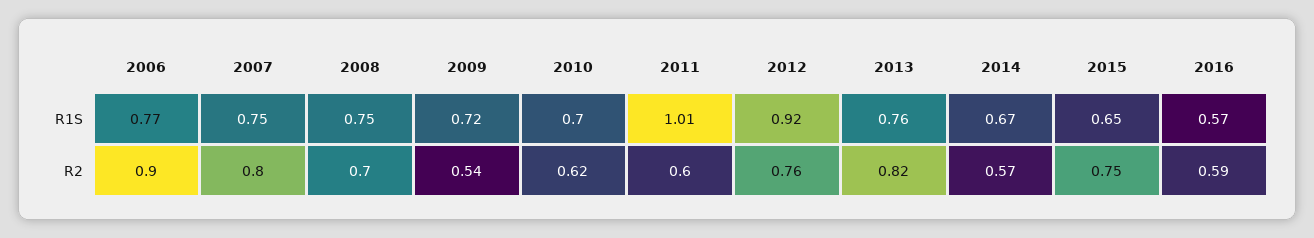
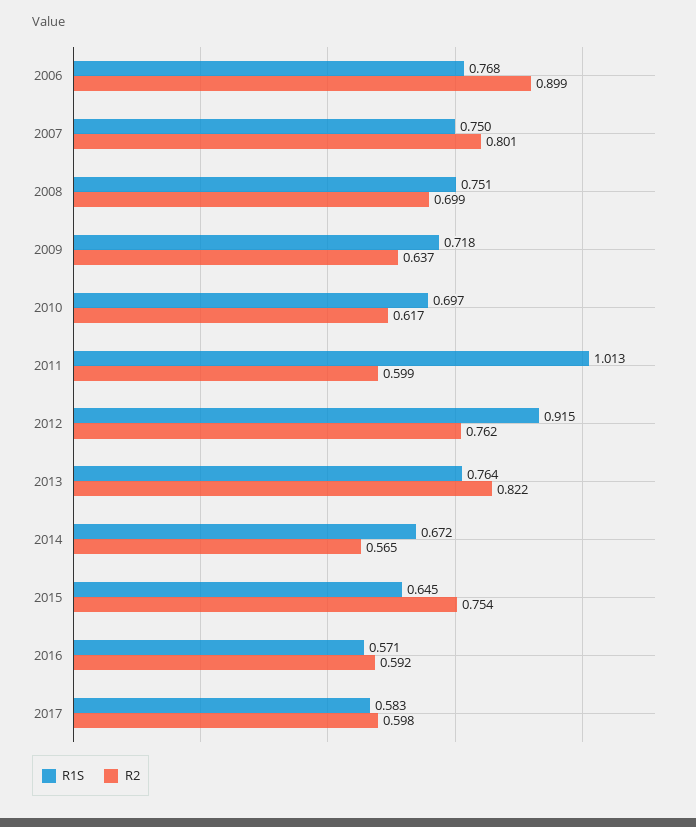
R2, 2009: 0.54 -> 0.637
R1S, 2017: none -> 0.583
R2, 2017: none -> 0.598

